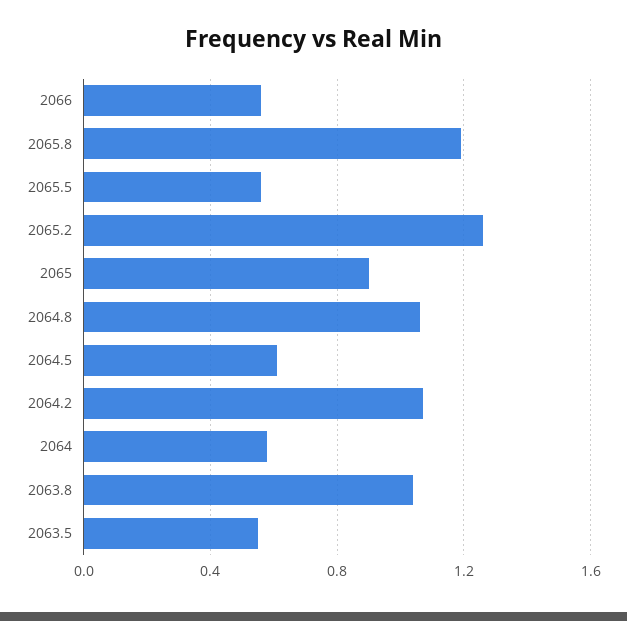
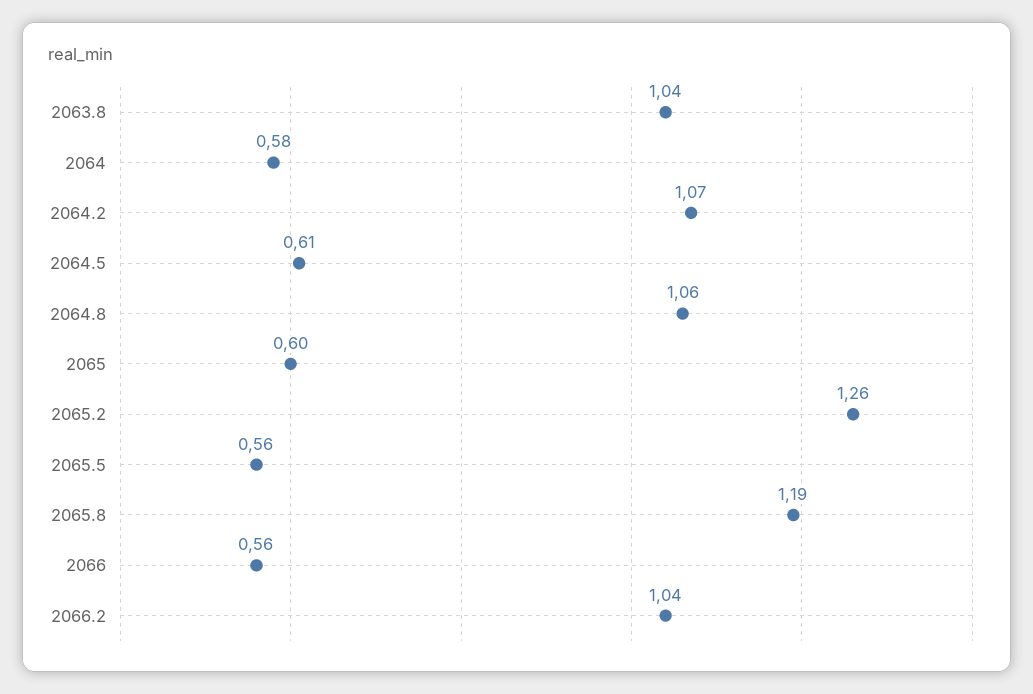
2065: 0.9 -> 0.6
2063.5: 0.55 -> none
2066.2: none -> 1.04

